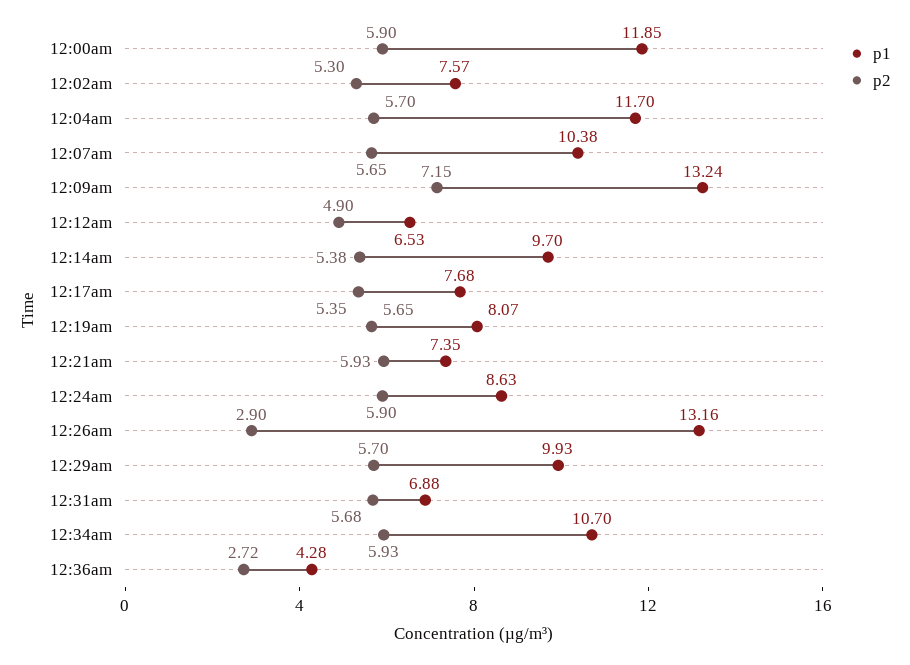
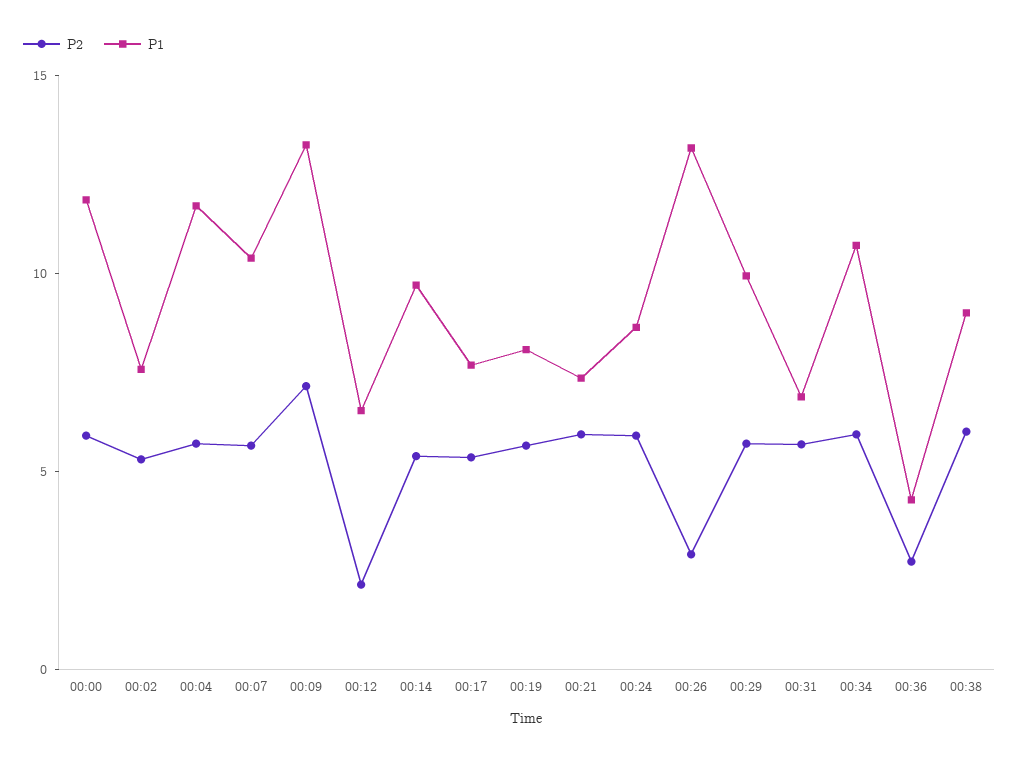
p2, 12:12am: 4.9 -> 2
p2, 00:38: none -> 6
p1, 00:38: none -> 9

